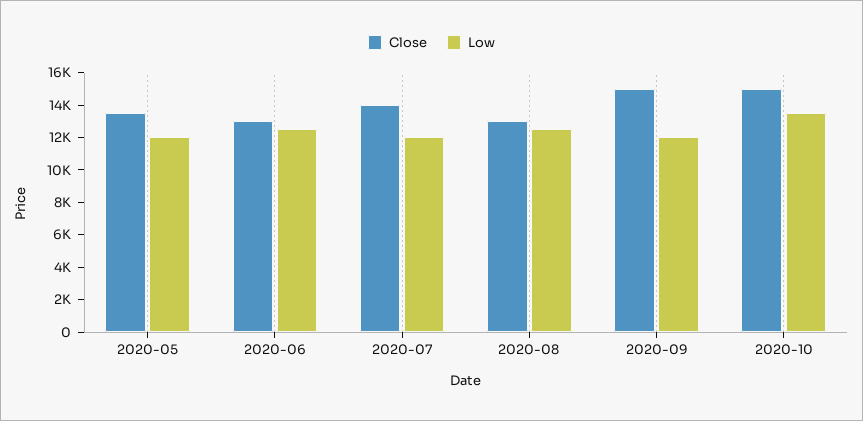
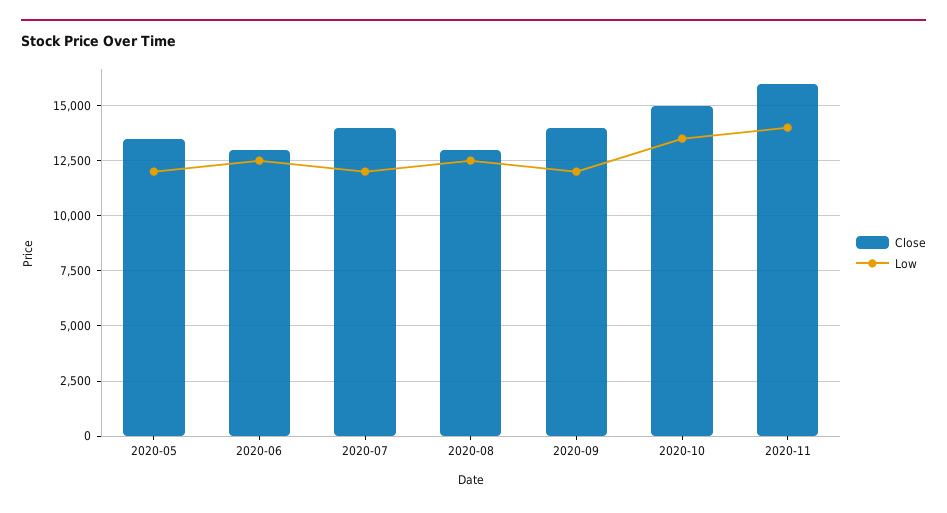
Close, 2020-09: 15000 -> 14000
Close, 2020-11: none -> 16000
Low, 2020-11: none -> 14000

